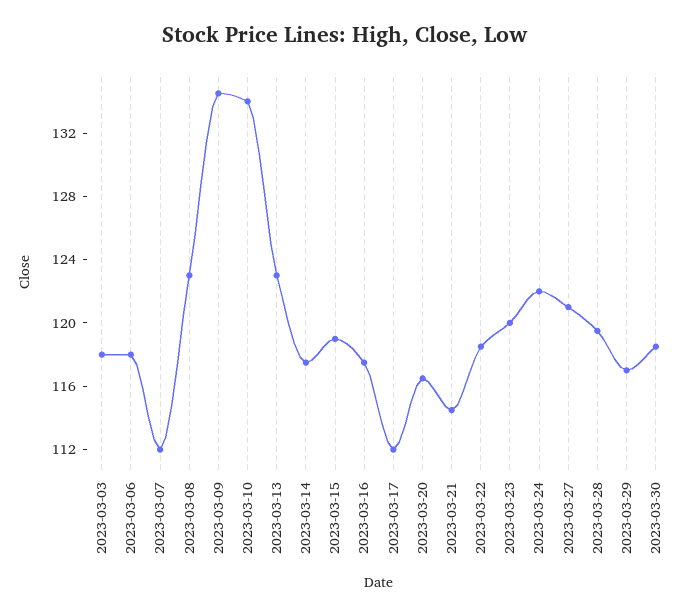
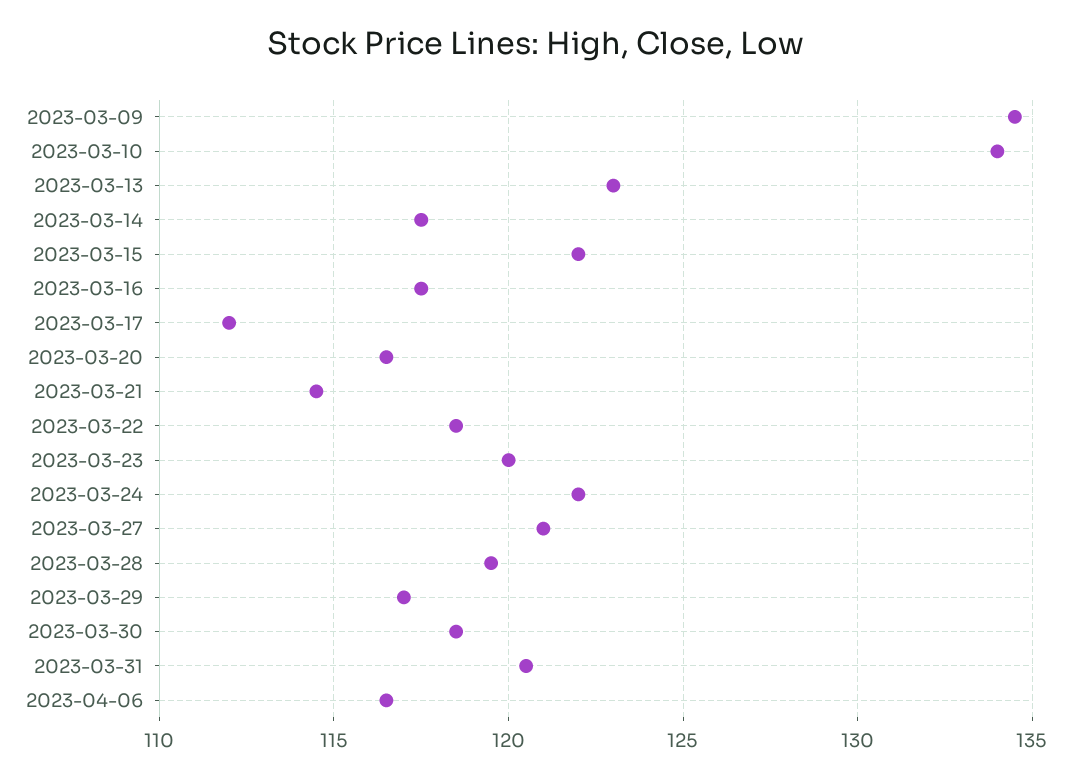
2023-03-03: 118 -> none
2023-03-06: 118 -> none
2023-03-07: 112 -> none
2023-03-08: 123 -> none
2023-03-15: 119 -> 122
2023-03-31: none -> 120.5
2023-04-06: none -> 116.5

